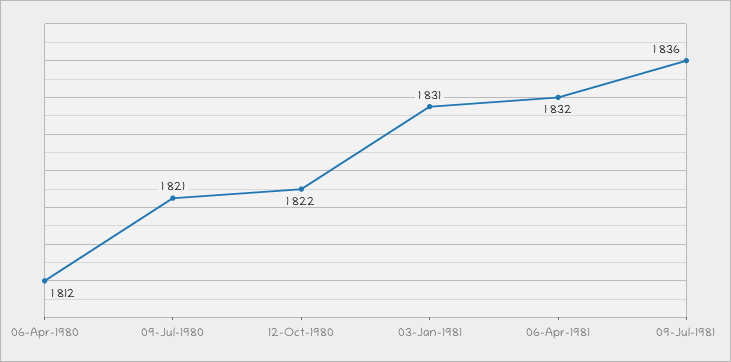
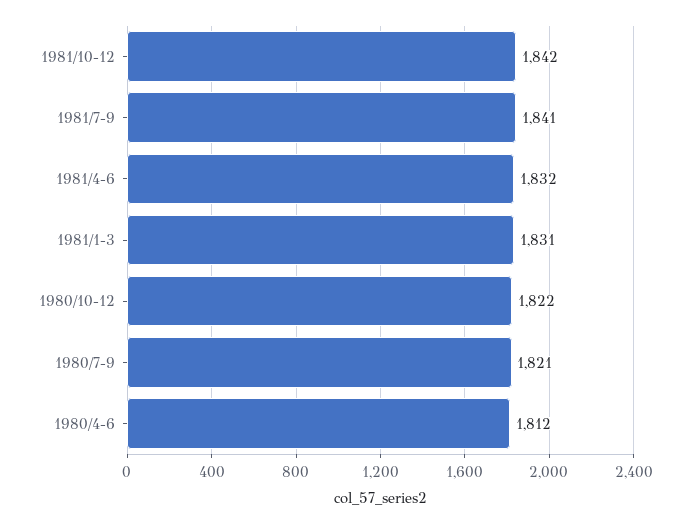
09-Jul-1981: 1836 -> 1841
1981/10-12: none -> 1842

